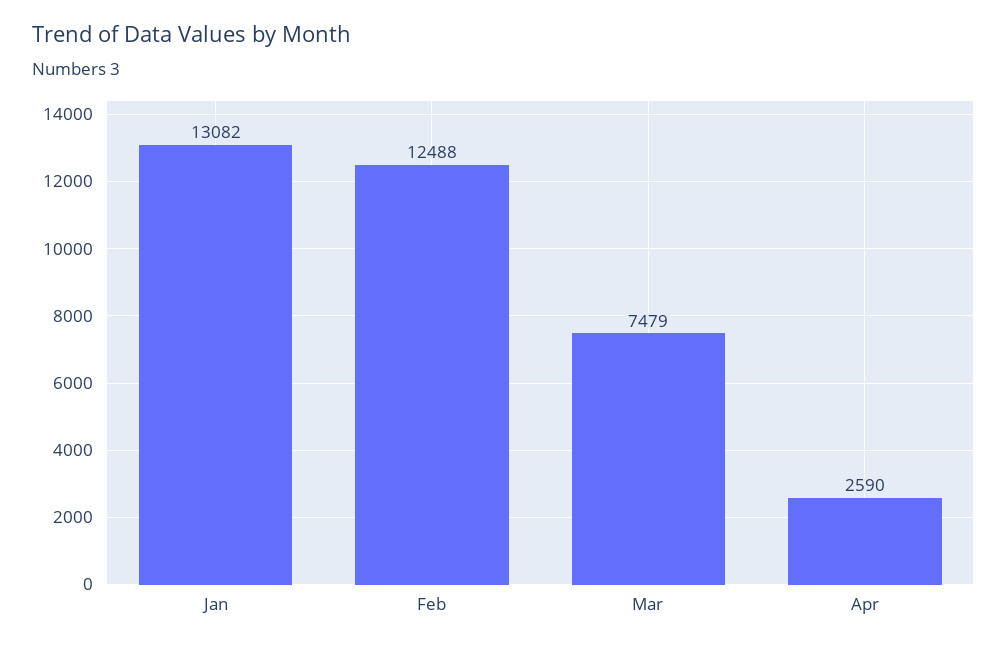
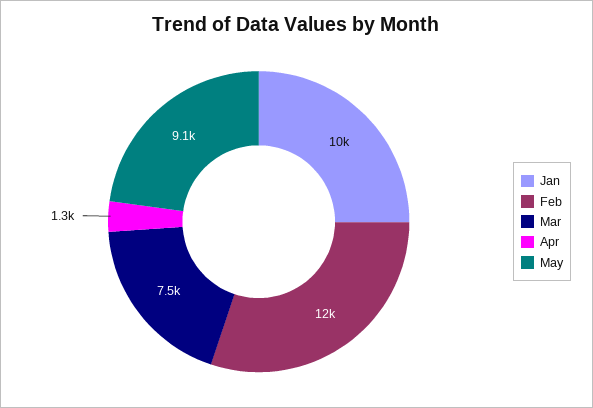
Jan: 13082 -> 10000
Apr: 2590 -> 1300
May: none -> 9100

